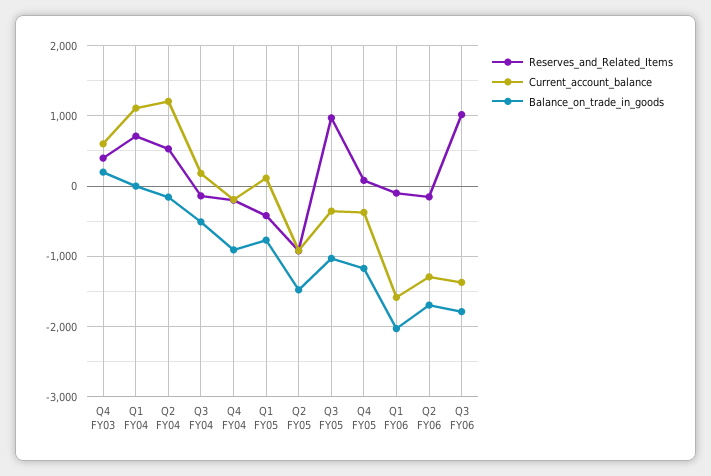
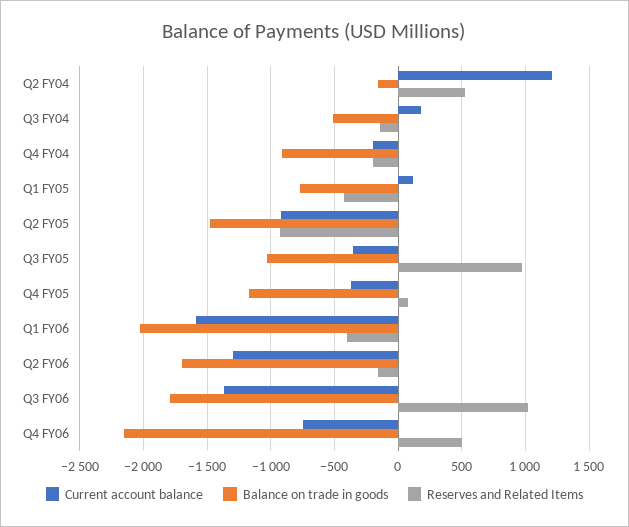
Reserves_and_Related_Items, Q4 FY03: 400 -> none
Current_account_balance, Q4 FY03: 600 -> none
Balance_on_trade_in_goods, Q4 FY03: 200 -> none
Reserves_and_Related_Items, Q1 FY04: 700 -> none
Current_account_balance, Q1 FY04: 1100 -> none
Balance_on_trade_in_goods, Q1 FY04: 0 -> none
Reserves_and_Related_Items, Q1 FY06: -100 -> -400
Current_account_balance, Q4 FY06: none -> -750
Balance_on_trade_in_goods, Q4 FY06: none -> -2150
Reserves_and_Related_Items, Q4 FY06: none -> 500

